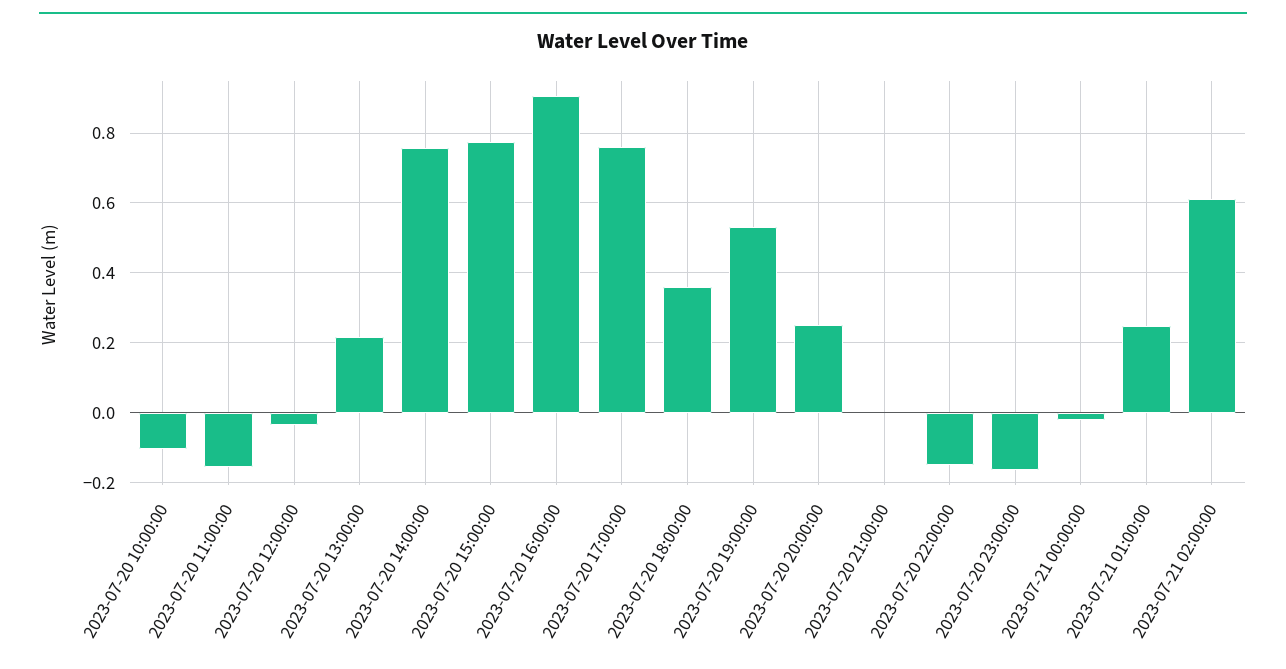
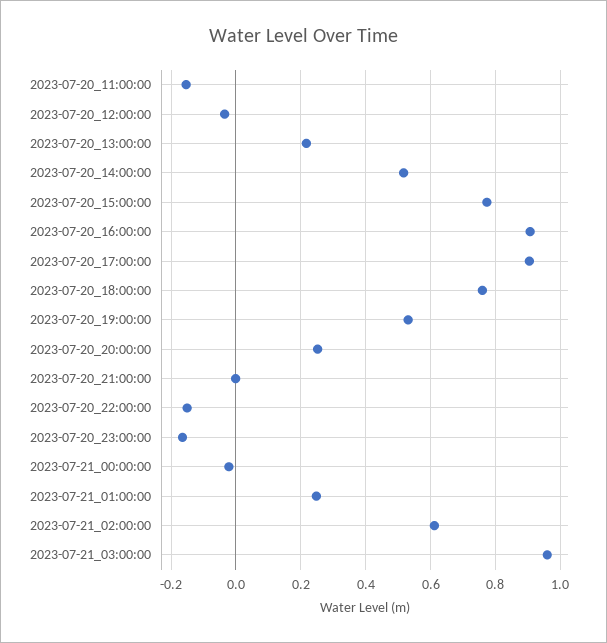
2023-07-20 10:00:00: -0.1 -> none
2023-07-20 14:00:00: 0.76 -> 0.52
2023-07-20 17:00:00: 0.76 -> 0.9
2023-07-20 18:00:00: 0.36 -> 0.76
2023-07-21_03:00:00: none -> 0.96

